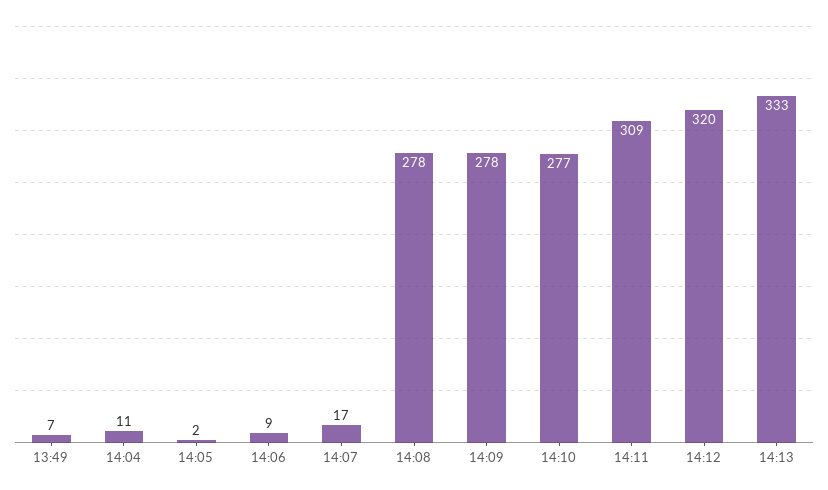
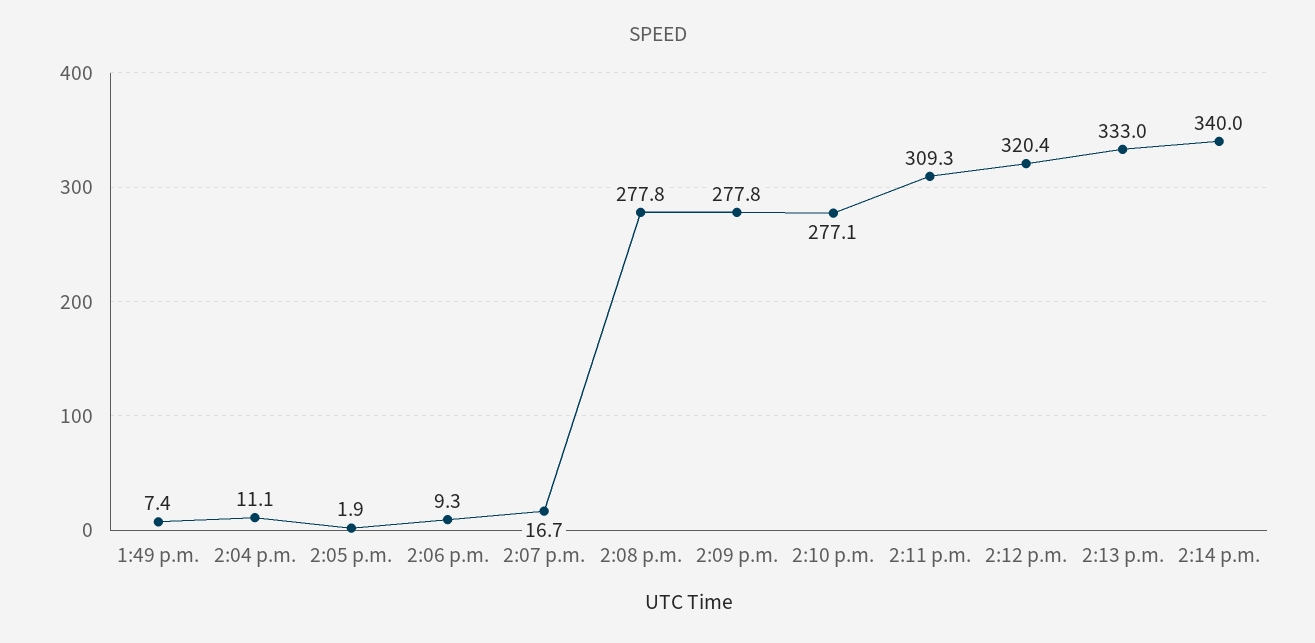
2:14 p.m.: none -> 340

